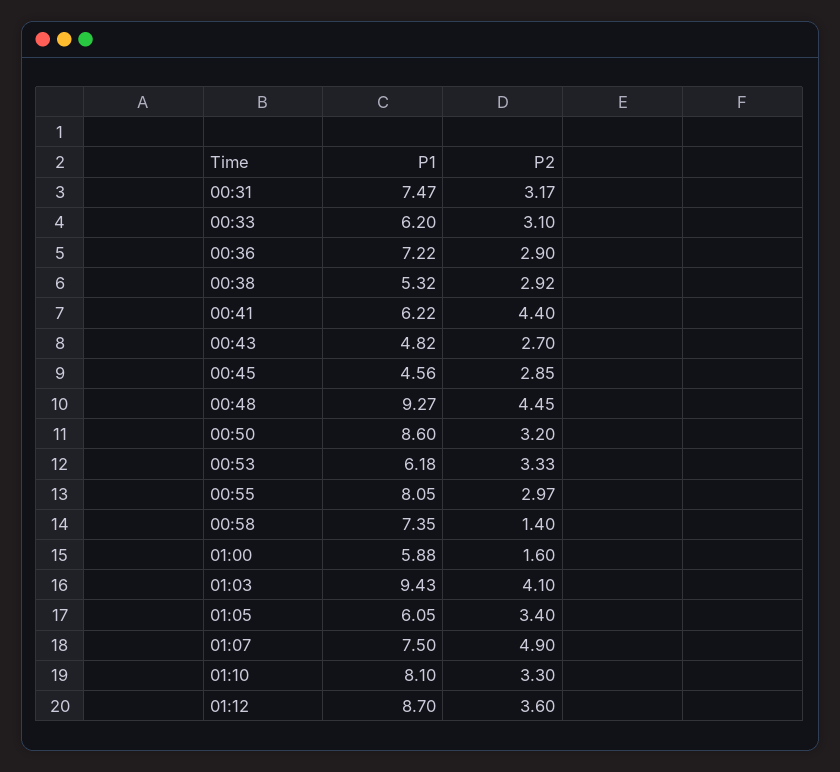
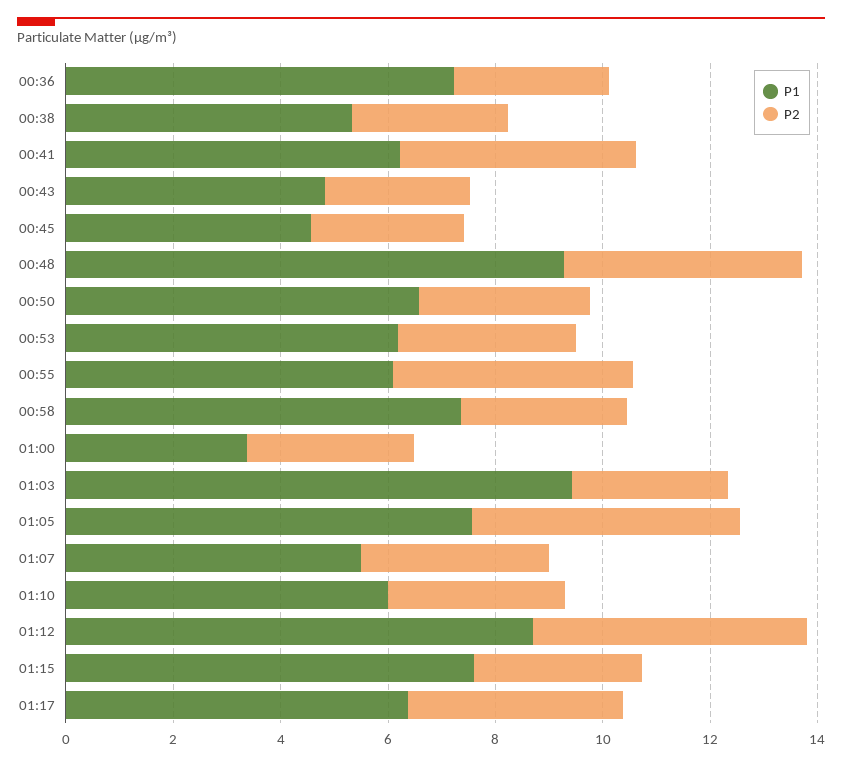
P1, 00:31: 7.47 -> none
P2, 00:31: 3.17 -> none
P1, 00:33: 6.2 -> none
P2, 00:33: 3.1 -> none
P1, 00:50: 8.6 -> 6.5
P1, 00:55: 8.05 -> 6
P2, 00:55: 2.97 -> 4.5
P2, 00:58: 1.4 -> 3
P1, 01:00: 5.88 -> 3.5
P2, 01:00: 1.6 -> 3
P2, 01:03: 4.1 -> 3
P1, 01:05: 6.05 -> 7.5
P2, 01:05: 3.4 -> 5
P1, 01:07: 7.5 -> 5.5
P2, 01:07: 4.9 -> 3.5
P1, 01:10: 8.1 -> 6
P2, 01:12: 3.6 -> 5
P1, 01:15: none -> 7.5
P2, 01:15: none -> 3
P1, 01:17: none -> 6.5
P2, 01:17: none -> 4

